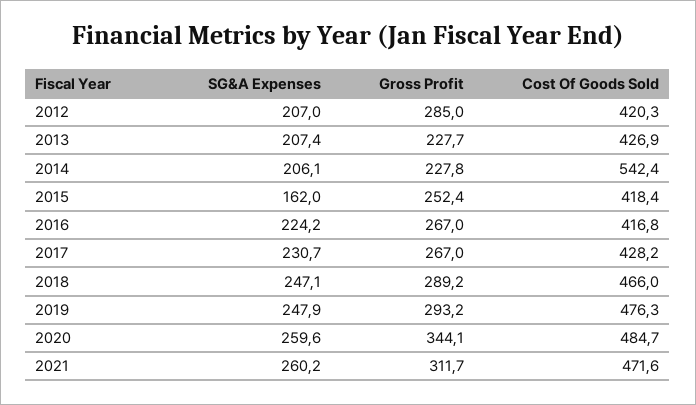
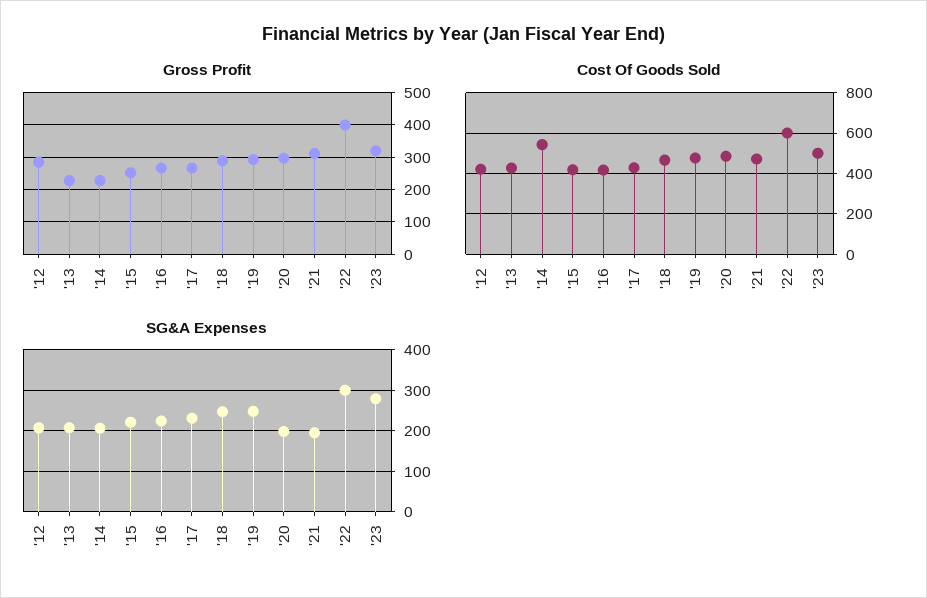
SG&A Expenses, 2015: 162 -> 220
SG&A Expenses, 2020: 259.6 -> 200
Gross Profit, 2020: 344.1 -> 300
SG&A Expenses, 2021: 260.2 -> 200
Gross Profit, '22: none -> 400
Gross Profit, '23: none -> 320
Cost Of Goods Sold, '22: none -> 600
Cost Of Goods Sold, '23: none -> 500
SG&A Expenses, '22: none -> 300
SG&A Expenses, '23: none -> 280

